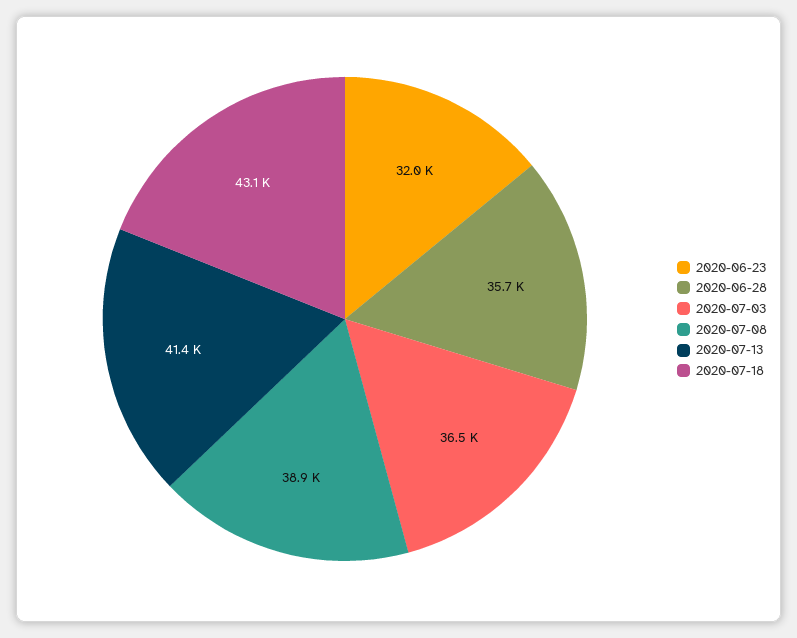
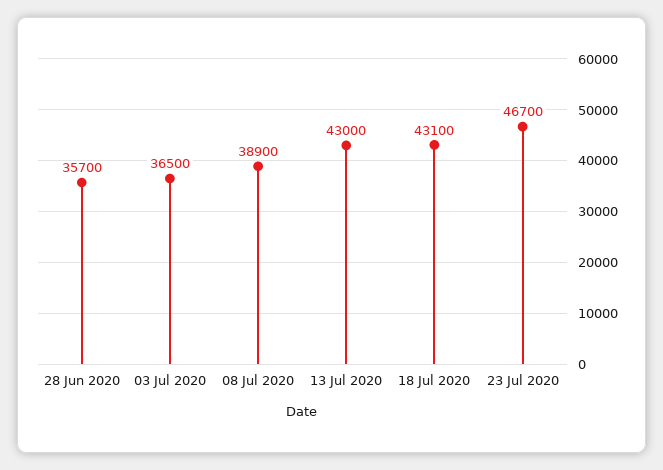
2020-06-23: 32000 -> none
2020-07-13: 41400 -> 43000
23 Jul 2020: none -> 46700

